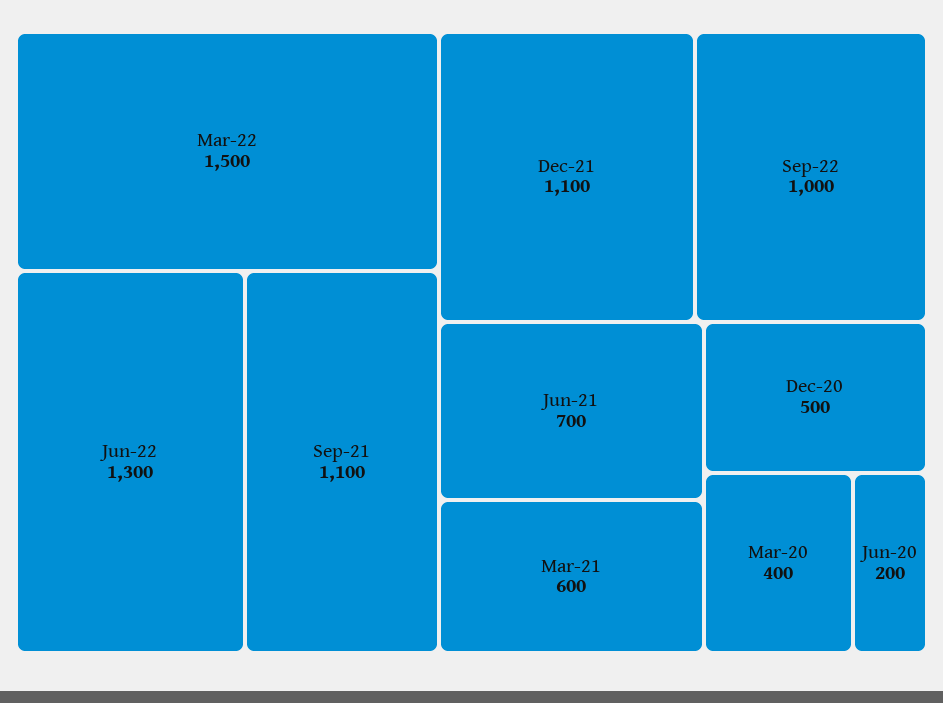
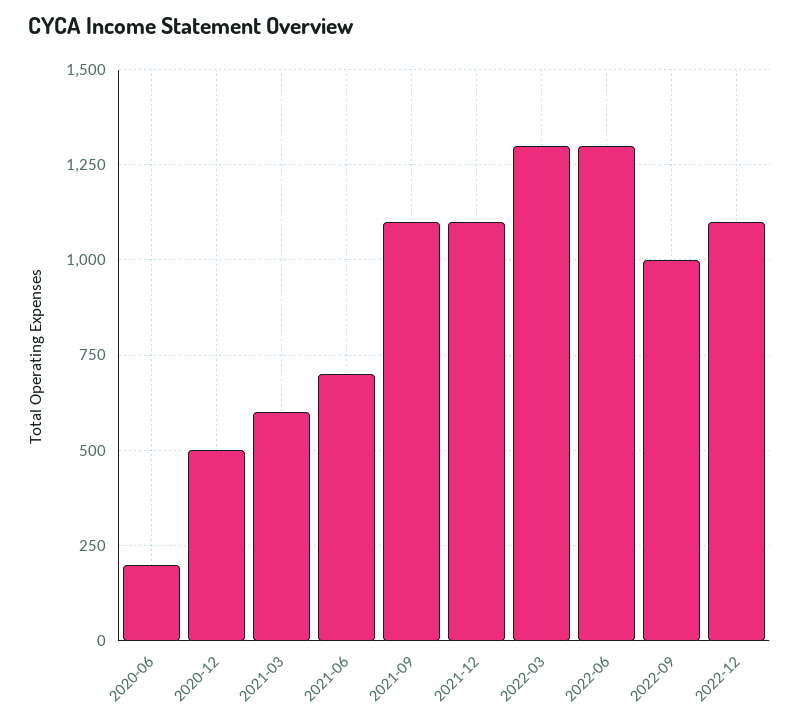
Mar-22: 1500 -> 1300
Mar-20: 400 -> none
2022-12: none -> 1100

